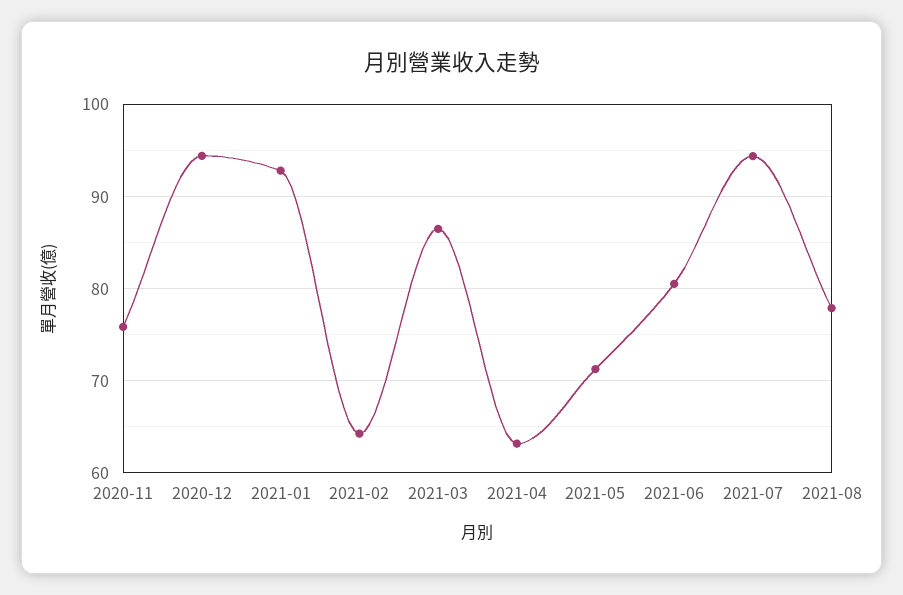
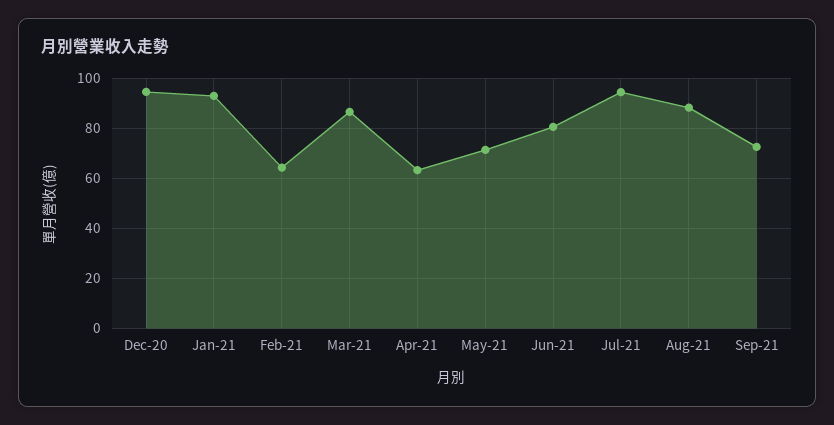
2020-11: 76 -> none
2021-08: 78 -> 87.5
Sep-21: none -> 72.5

